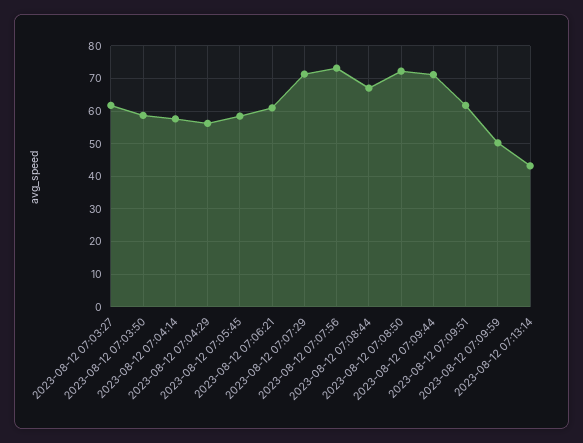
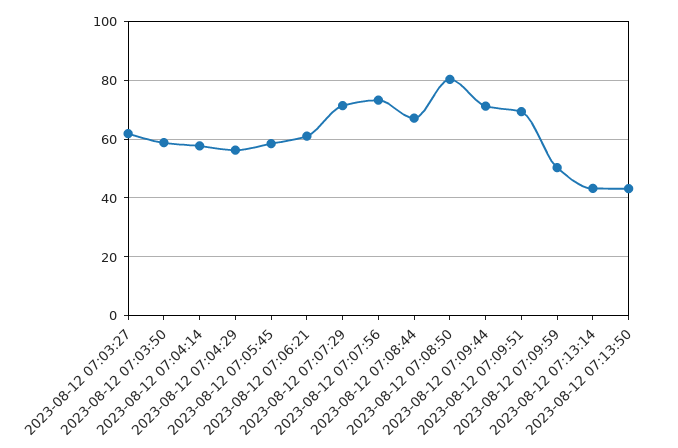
2023-08-12 07:08:50: 72 -> 80
2023-08-12 07:09:51: 62 -> 70
2023-08-12 07:13:50: none -> 42.5

